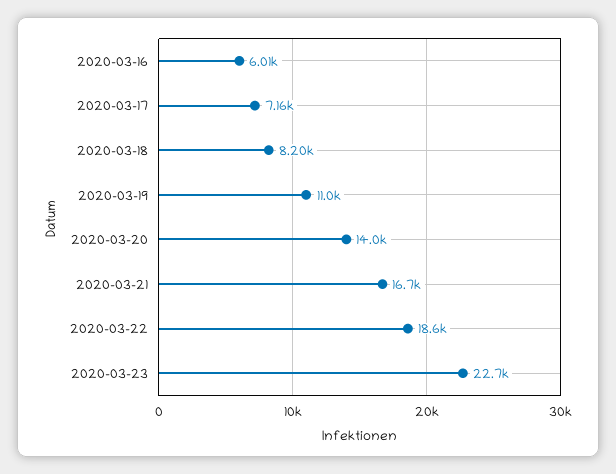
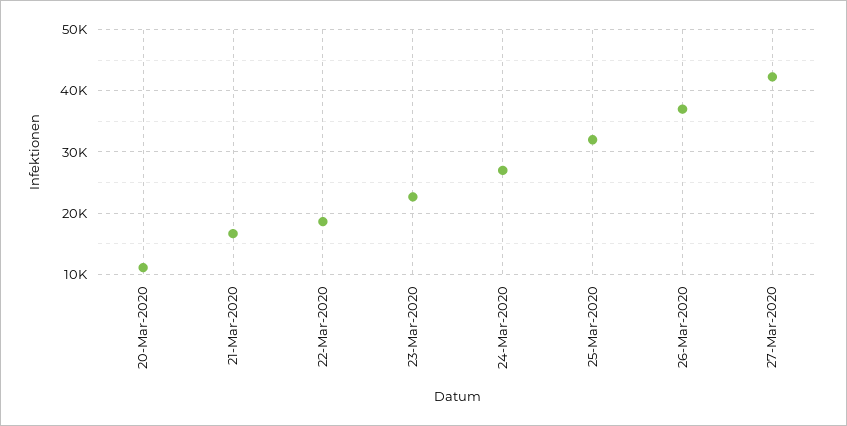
2020-03-16: 6010 -> none
2020-03-17: 7160 -> none
2020-03-18: 8200 -> none
2020-03-19: 11000 -> none
2020-03-20: 14000 -> 11000
24-Mar-2020: none -> 27000
25-Mar-2020: none -> 32000
26-Mar-2020: none -> 37000
27-Mar-2020: none -> 42000

